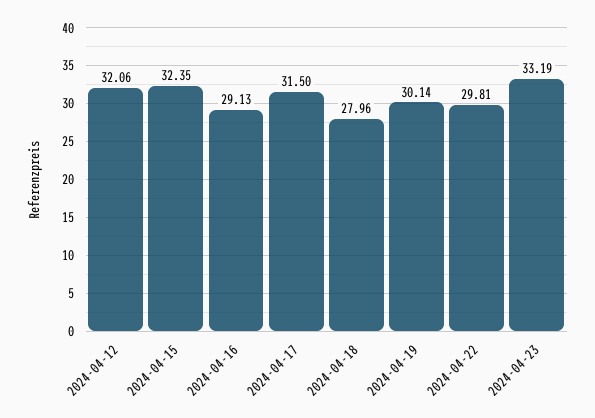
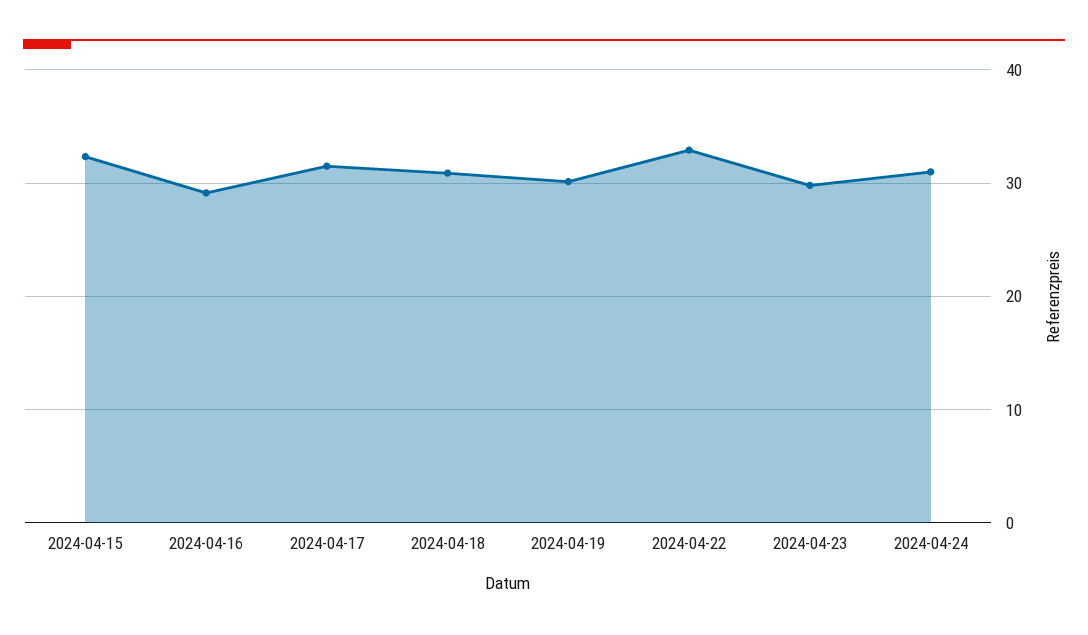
2024-04-12: 32.06 -> none
2024-04-18: 27.96 -> 31
2024-04-22: 29.81 -> 33
2024-04-23: 33.19 -> 30
2024-04-24: none -> 31

